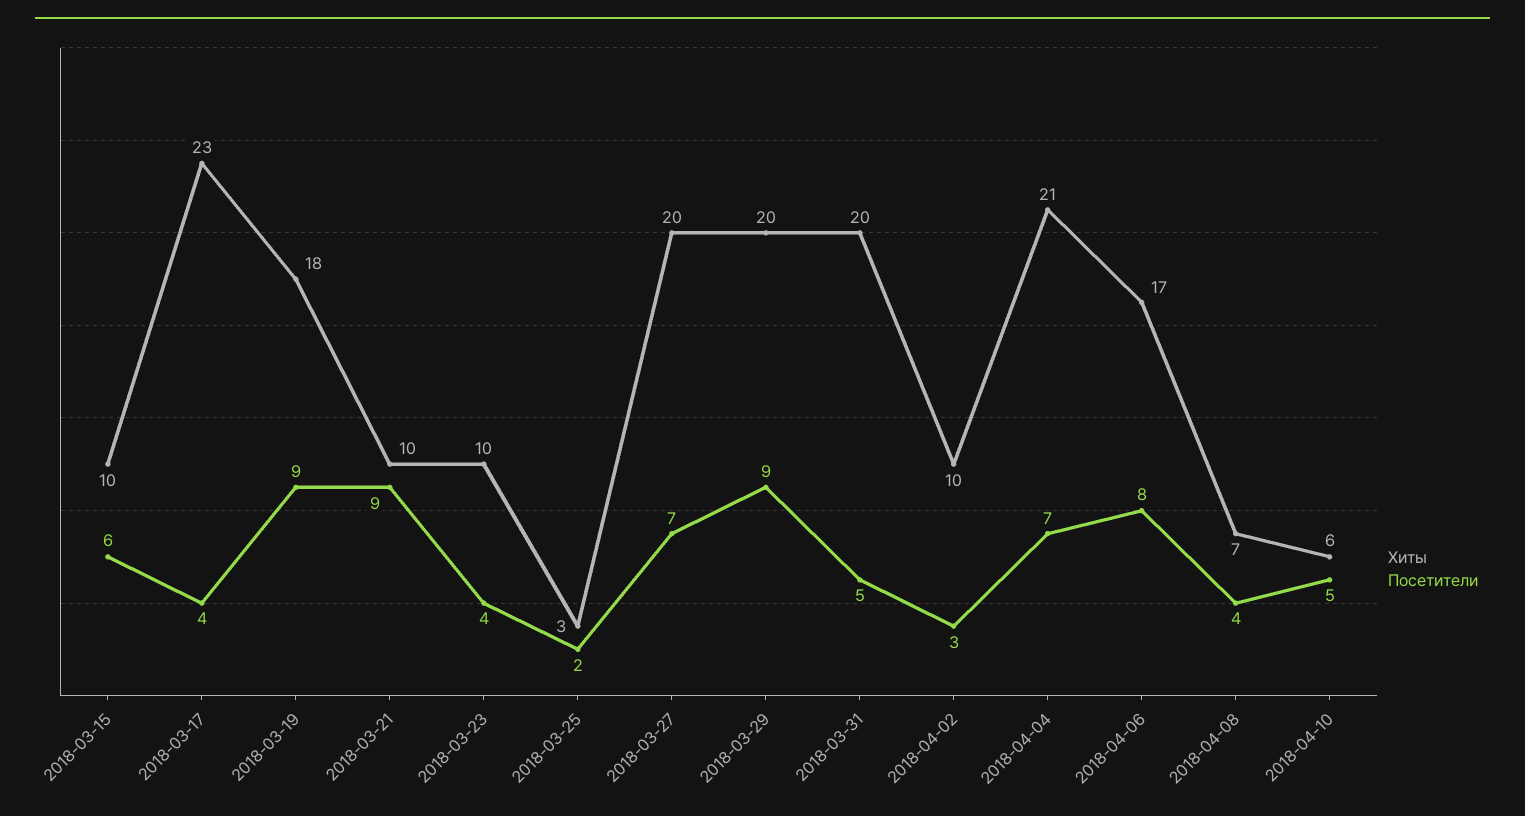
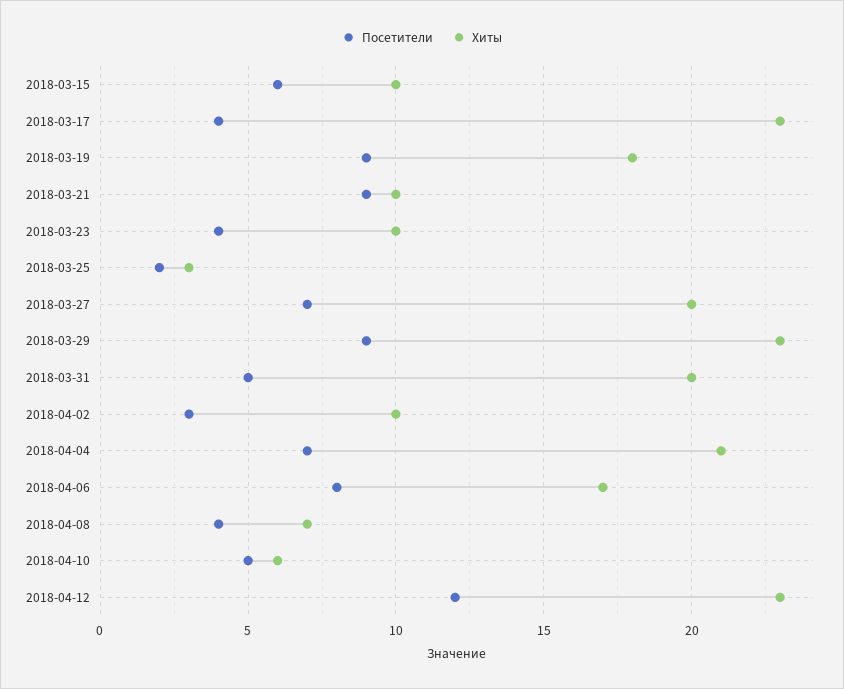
Хиты, 2018-03-29: 20 -> 23
Посетители, 2018-04-12: none -> 12
Хиты, 2018-04-12: none -> 23

